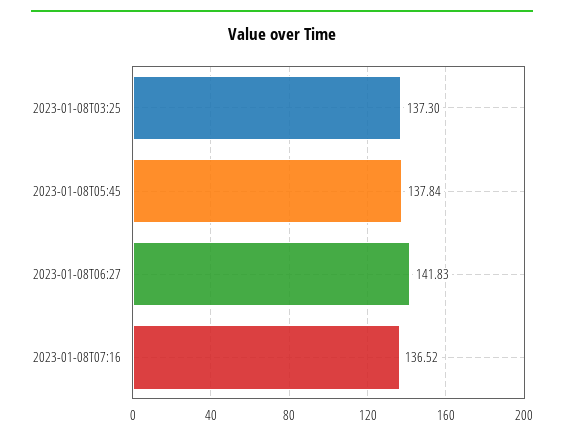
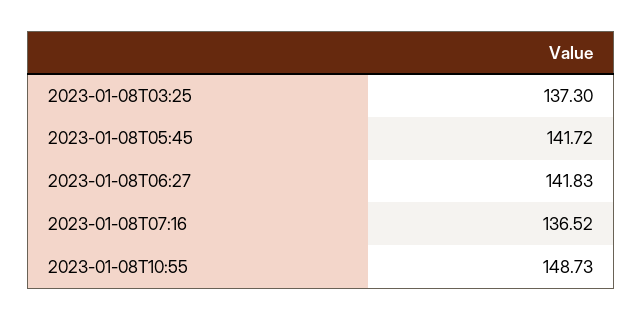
2023-01-08T05:45: 137.84 -> 141.72
2023-01-08T10:55: none -> 148.73

